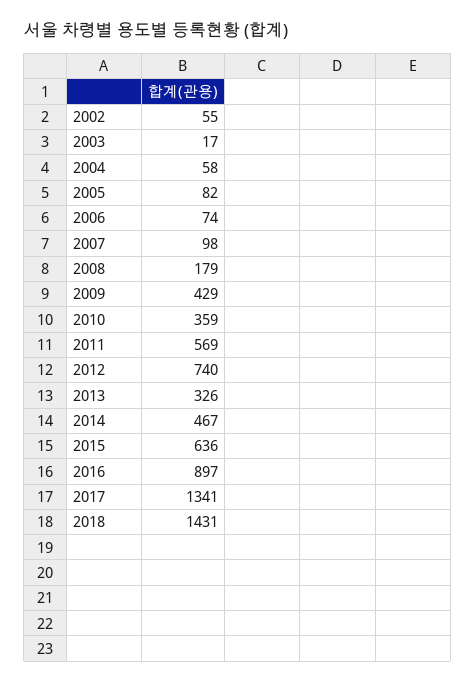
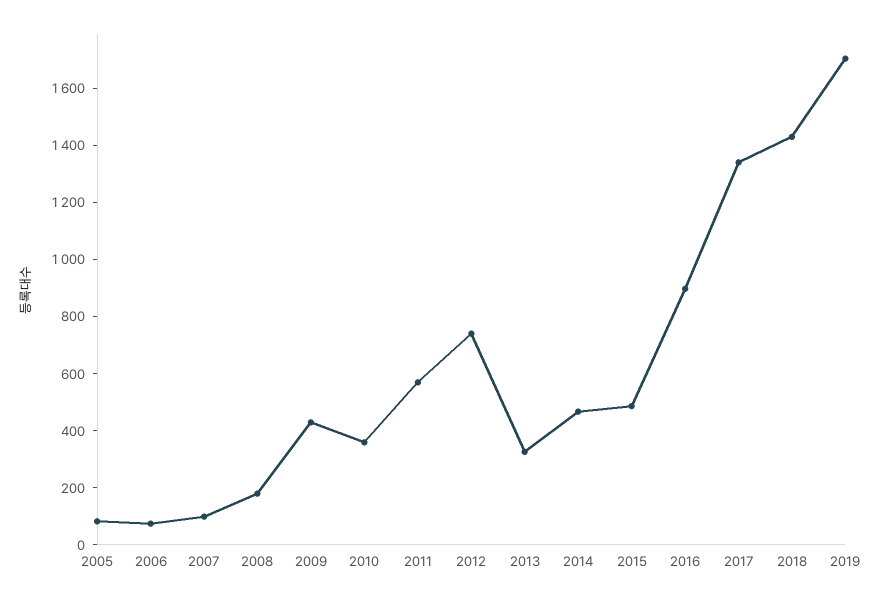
2002: 55 -> none
2003: 17 -> none
2004: 58 -> none
2015: 636 -> 500
2019: none -> 1700

